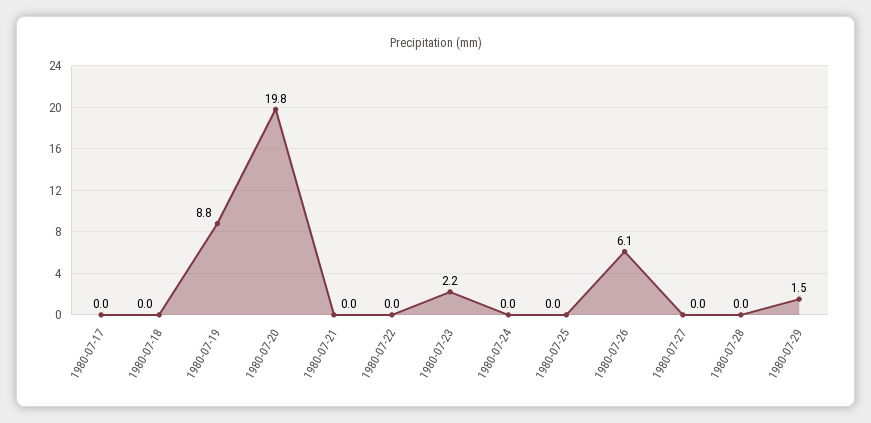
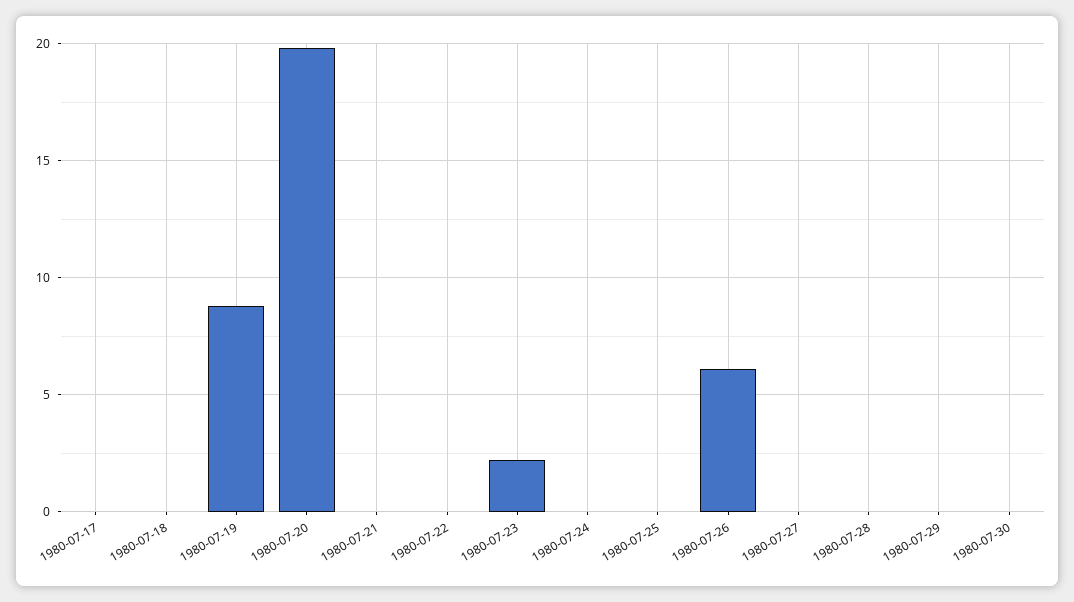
1980-07-29: 1.5 -> 0
1980-07-30: none -> 0

